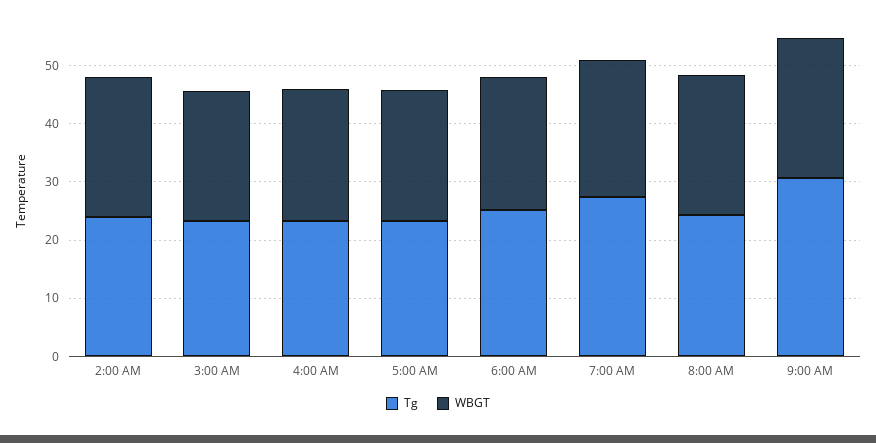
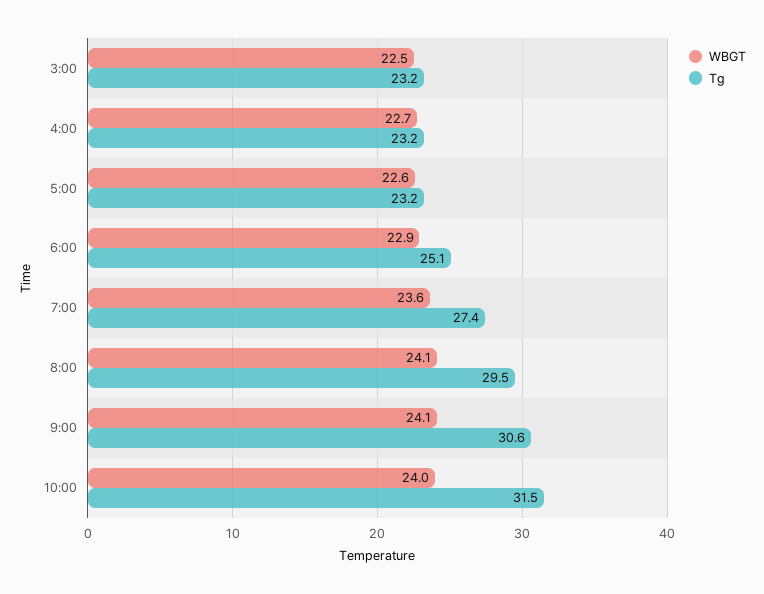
Tg, 2:00 AM: 24 -> none
WBGT, 2:00 AM: 24 -> none
Tg, 8:00 AM: 24 -> 29.5
WBGT, 10:00: none -> 24
Tg, 10:00: none -> 31.5

